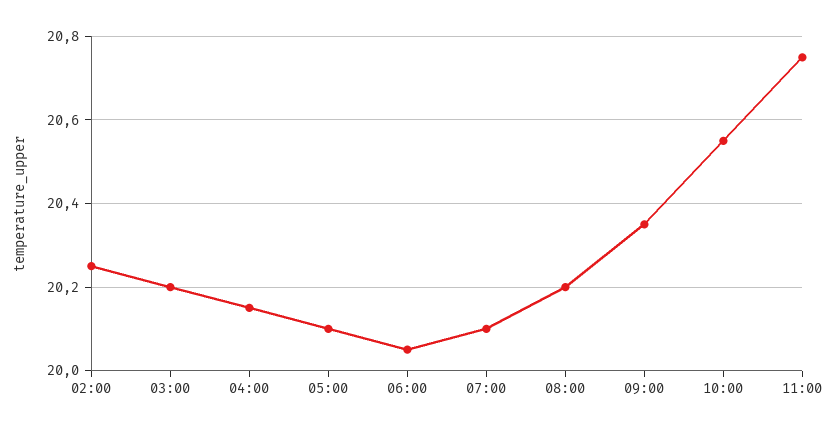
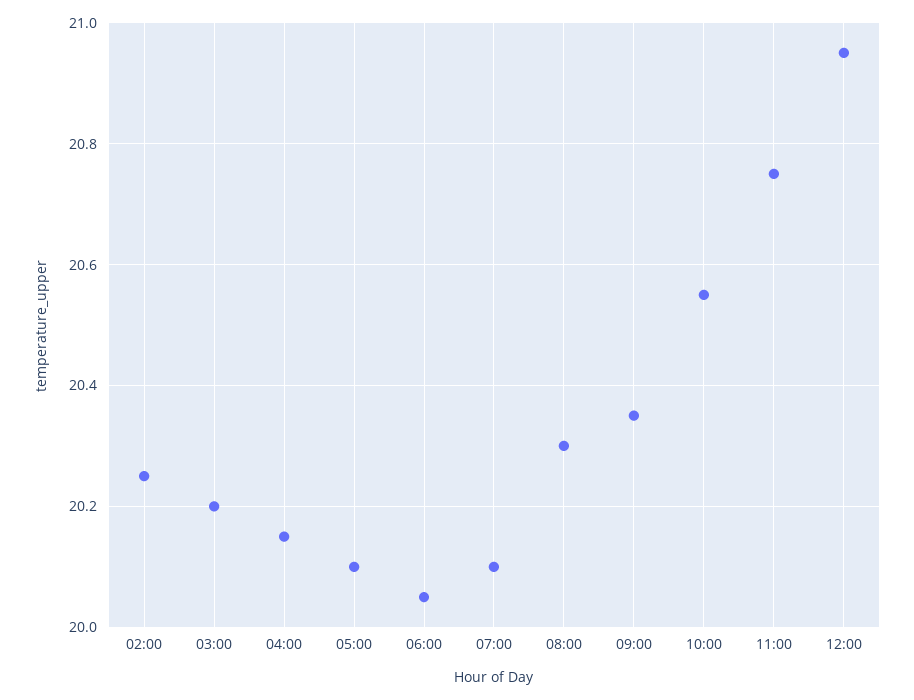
08:00: 20.2 -> 20.3
12:00: none -> 20.95

